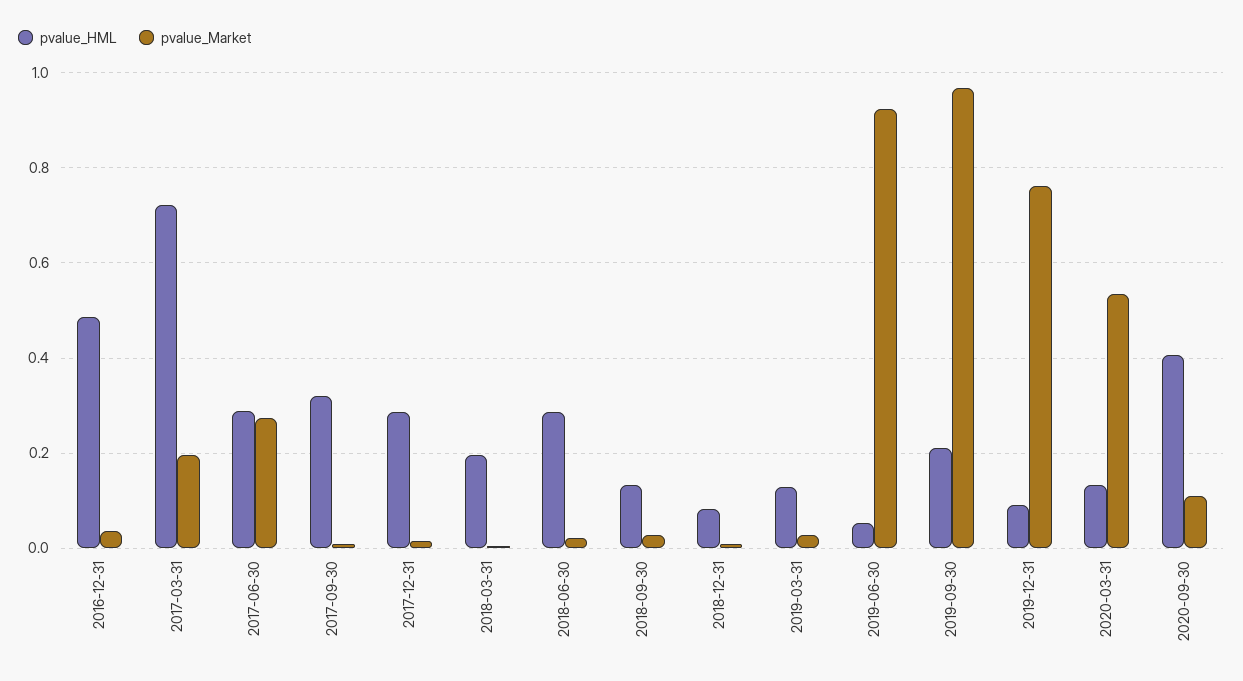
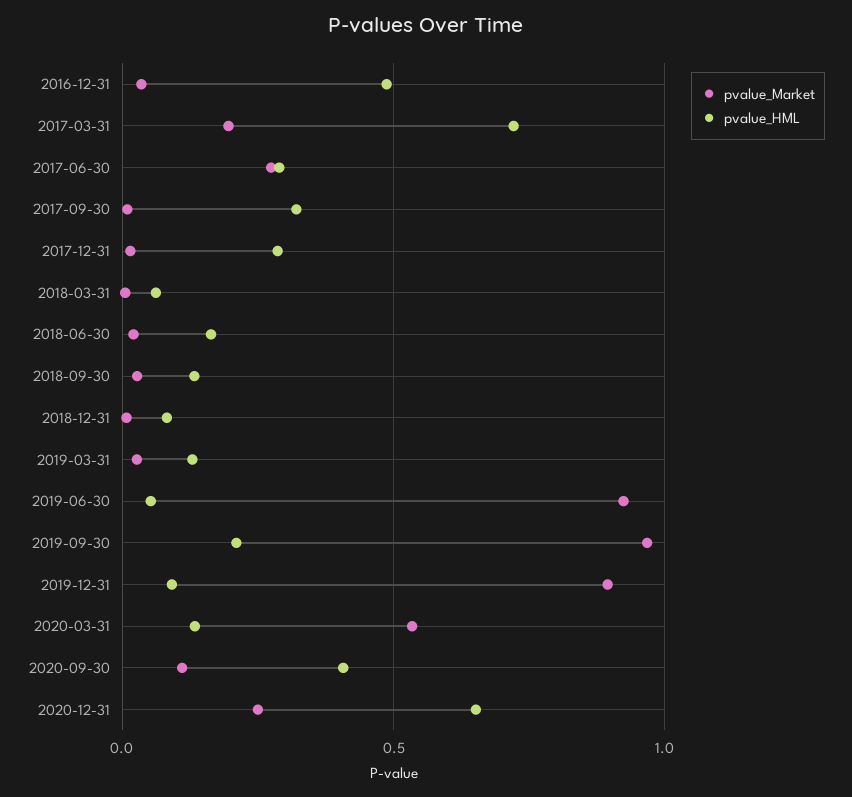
pvalue_HML, 2018-03-31: 0.2 -> 0.05
pvalue_HML, 2018-06-30: 0.28 -> 0.15
pvalue_Market, 2019-12-31: 0.76 -> 0.9
pvalue_Market, 2020-12-31: none -> 0.25
pvalue_HML, 2020-12-31: none -> 0.65

